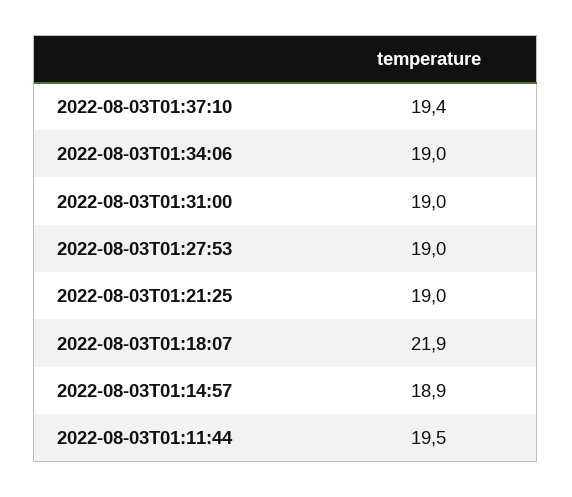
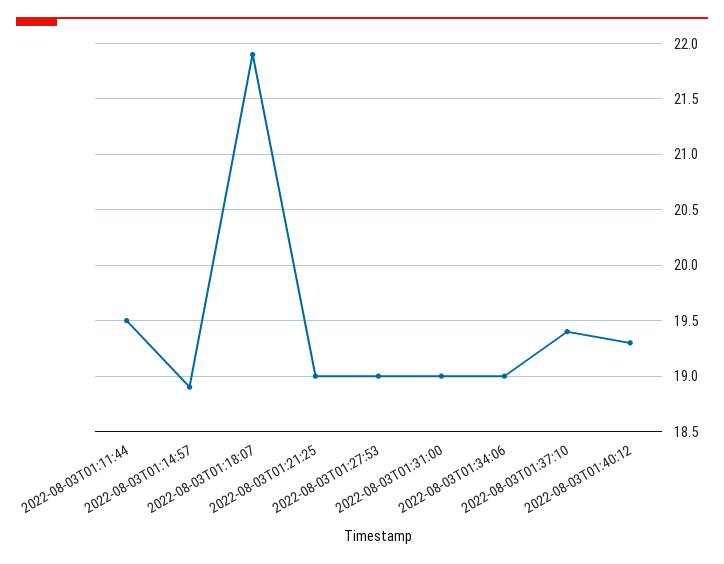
2022-08-03T01:40:12: none -> 19.3

